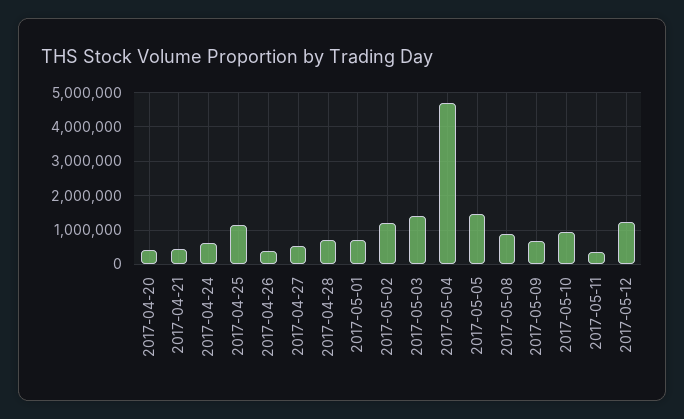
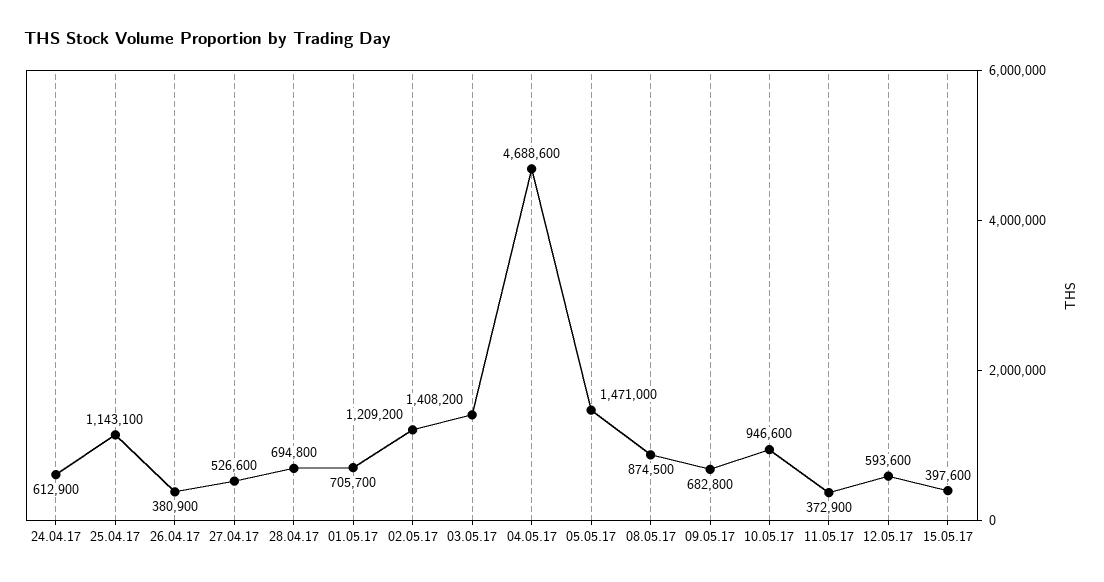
2017-04-20: 400000 -> none
2017-04-21: 400000 -> none
2017-05-12: 1200000 -> 593600
15.05.17: none -> 397600

